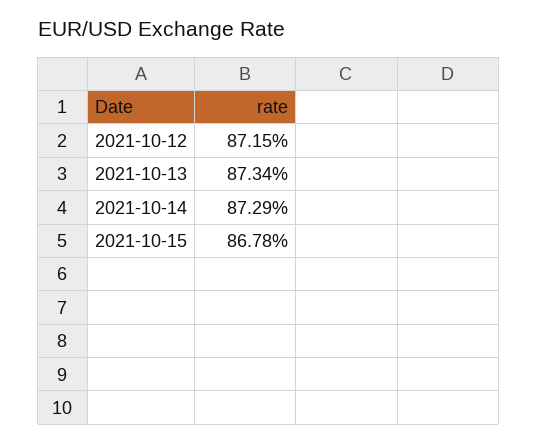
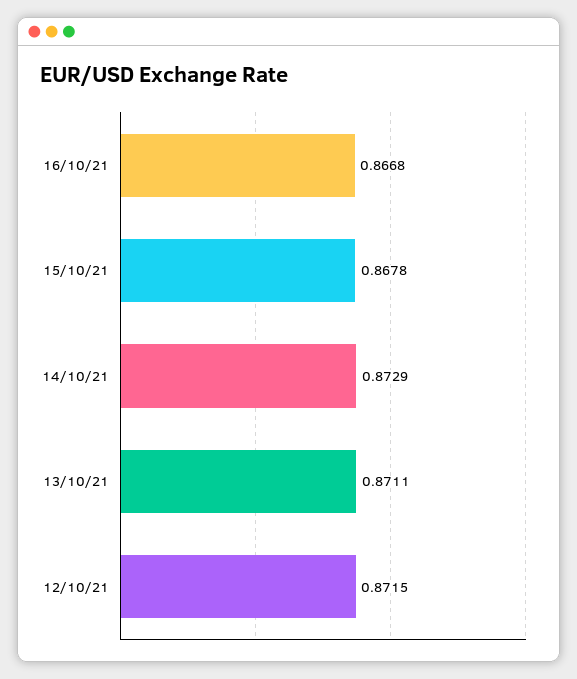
2021-10-13: 0.8734 -> 0.8711
16/10/21: none -> 0.8668

